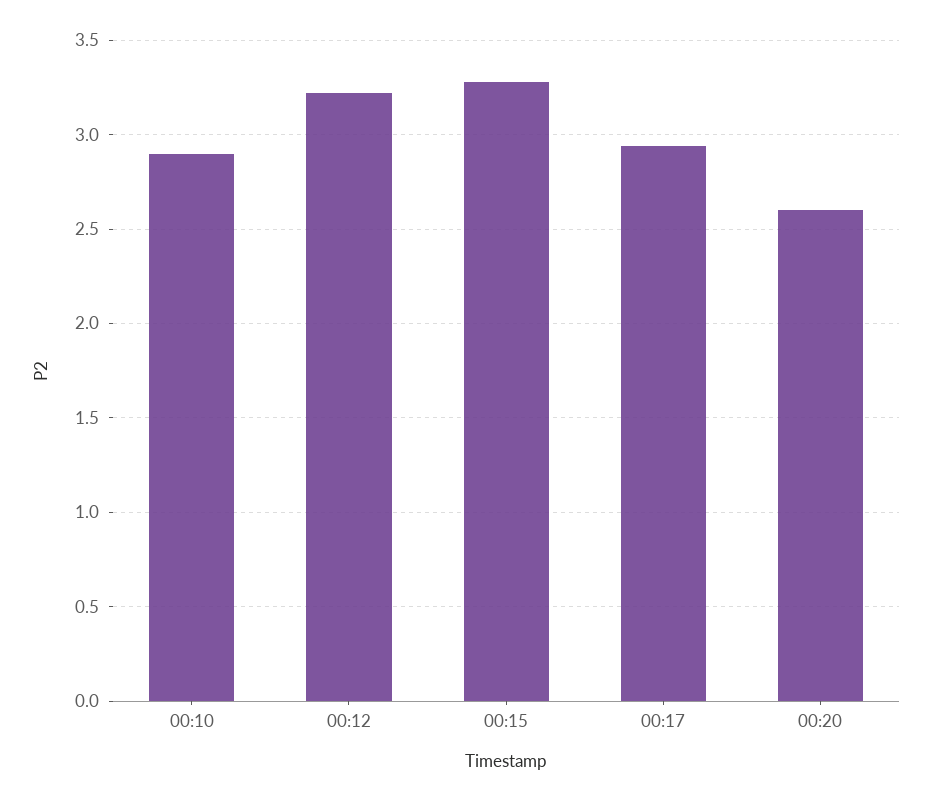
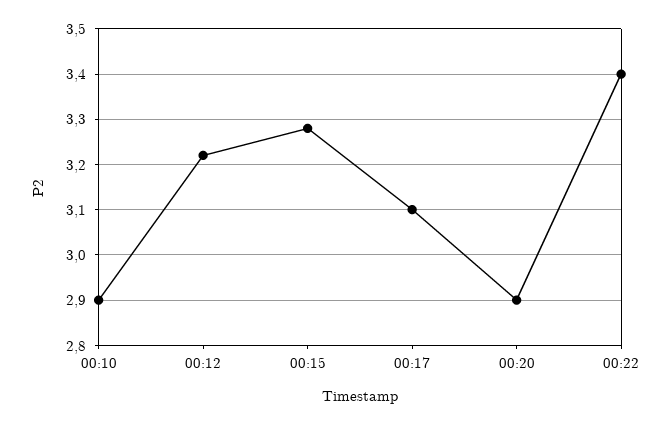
00:17: 2.95 -> 3.1
00:20: 2.6 -> 2.9
00:22: none -> 3.4

